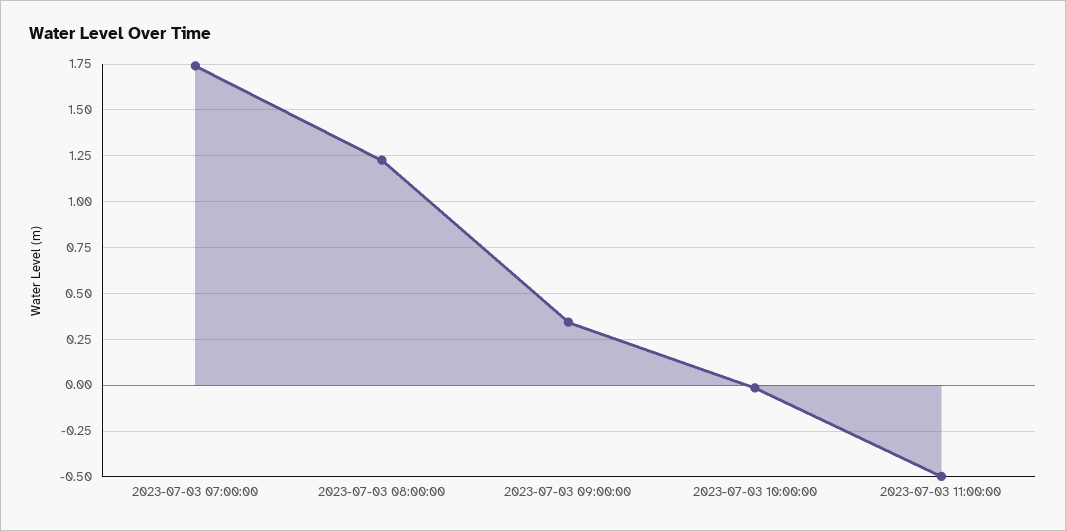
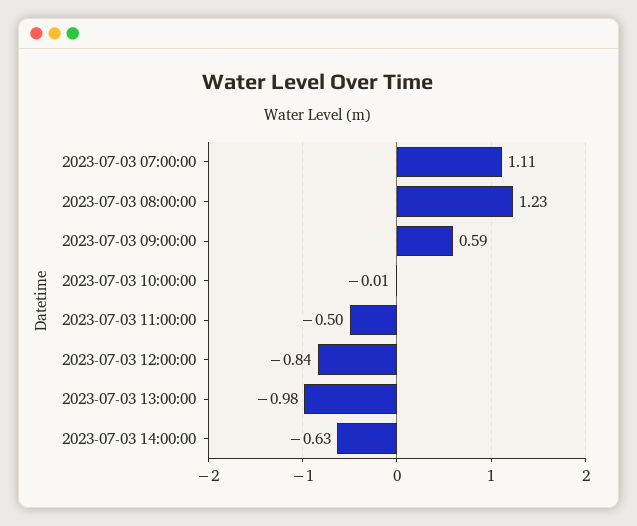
2023-07-03 07:00:00: 1.75 -> 1.11
2023-07-03 09:00:00: 0.35 -> 0.59
2023-07-03 12:00:00: none -> -0.84
2023-07-03 13:00:00: none -> -0.98
2023-07-03 14:00:00: none -> -0.63

